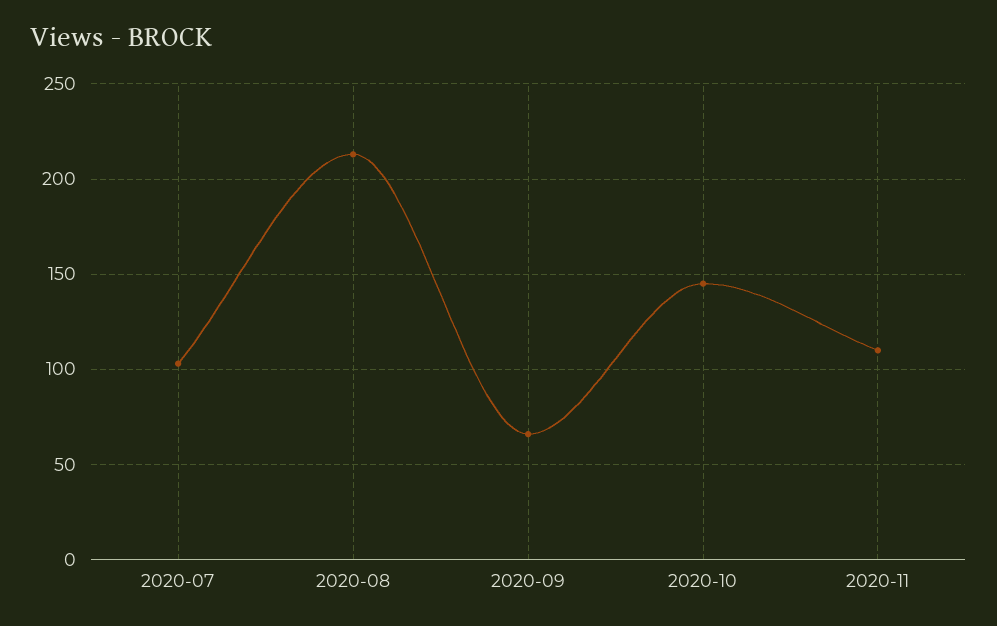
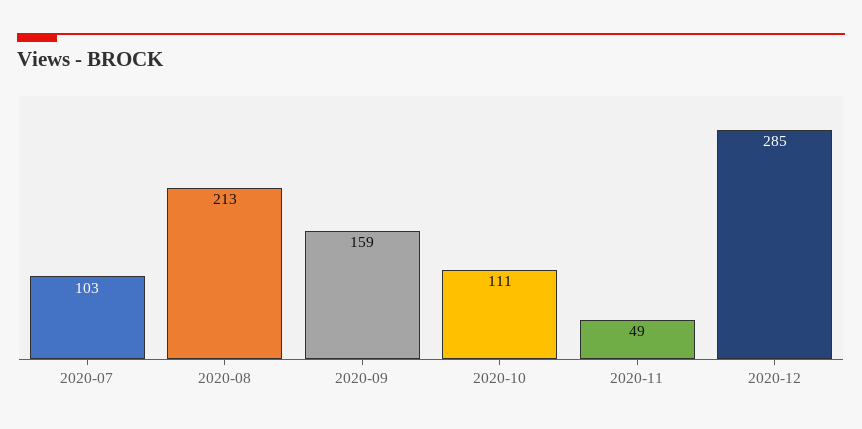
2020-09: 65 -> 159
2020-10: 145 -> 111
2020-11: 110 -> 49
2020-12: none -> 285

